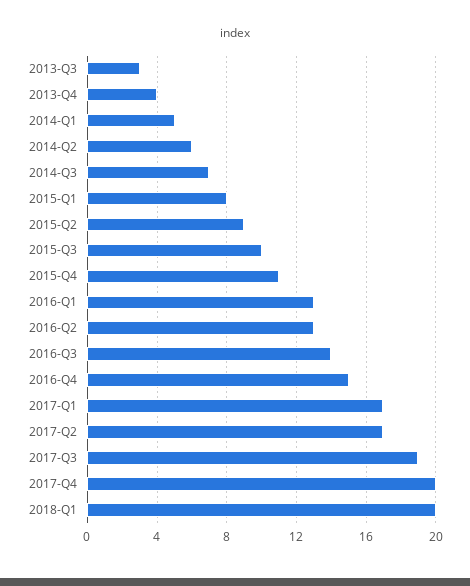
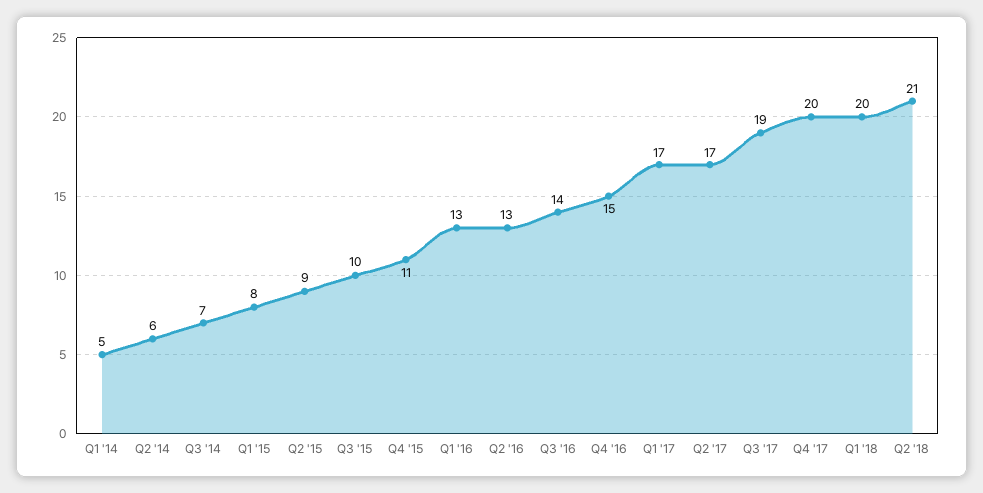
2013-Q3: 3 -> none
2013-Q4: 4 -> none
Q2 '18: none -> 21

